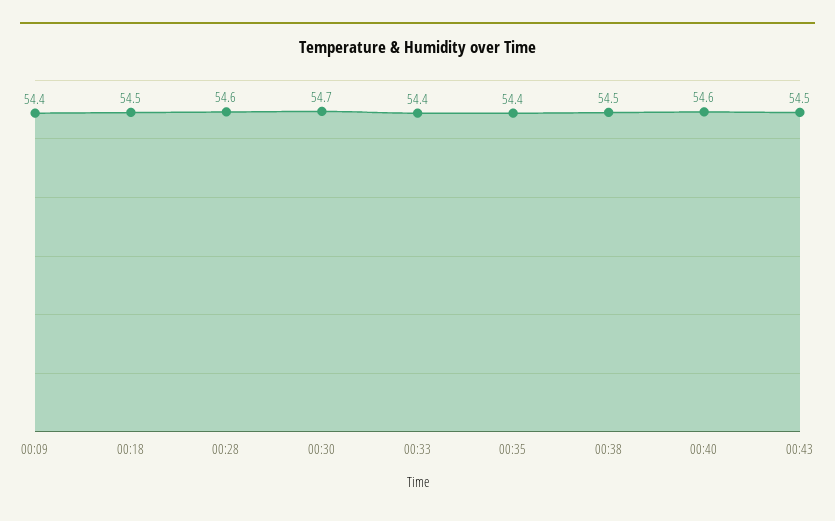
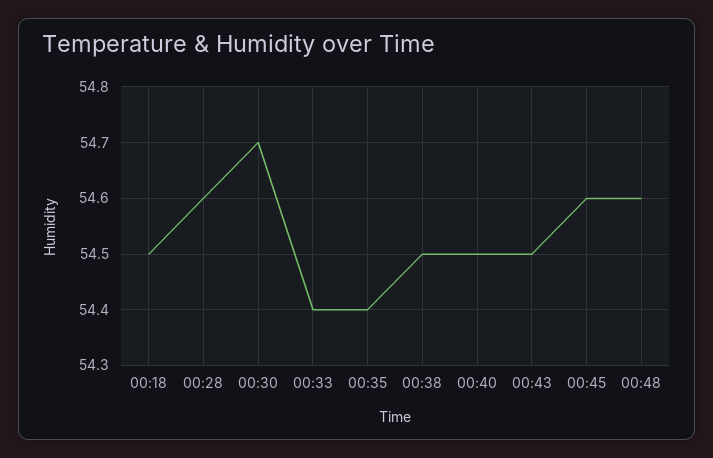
00:09: 54.4 -> none
00:40: 54.6 -> 54.5
00:45: none -> 54.6
00:48: none -> 54.6

